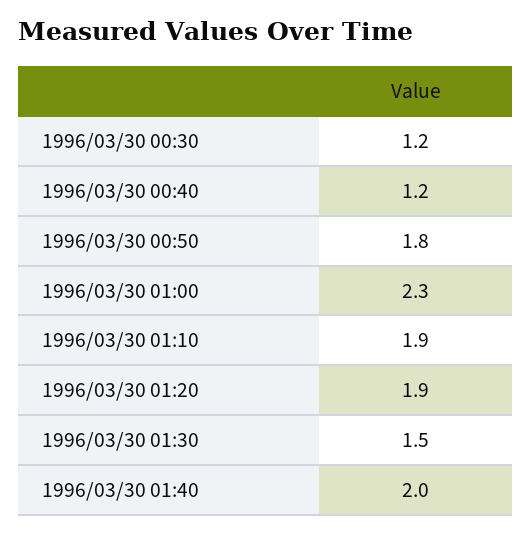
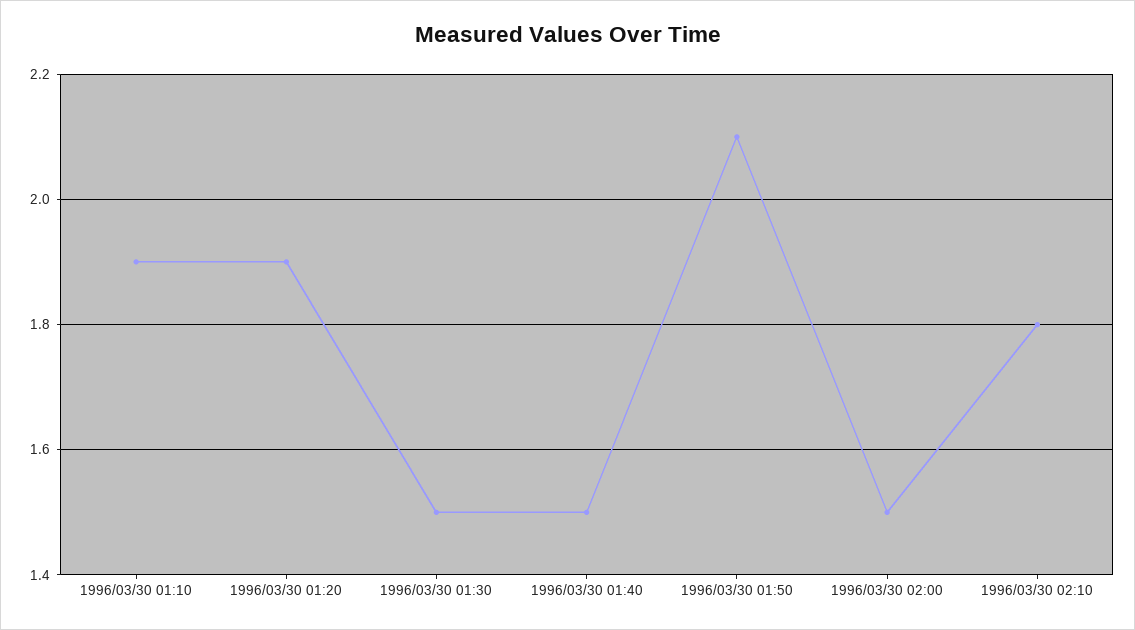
1996/03/30 00:30: 1.2 -> none
1996/03/30 00:40: 1.2 -> none
1996/03/30 00:50: 1.8 -> none
1996/03/30 01:00: 2.3 -> none
1996/03/30 01:40: 2 -> 1.5
1996/03/30 01:50: none -> 2.1
1996/03/30 02:00: none -> 1.5
1996/03/30 02:10: none -> 1.8

